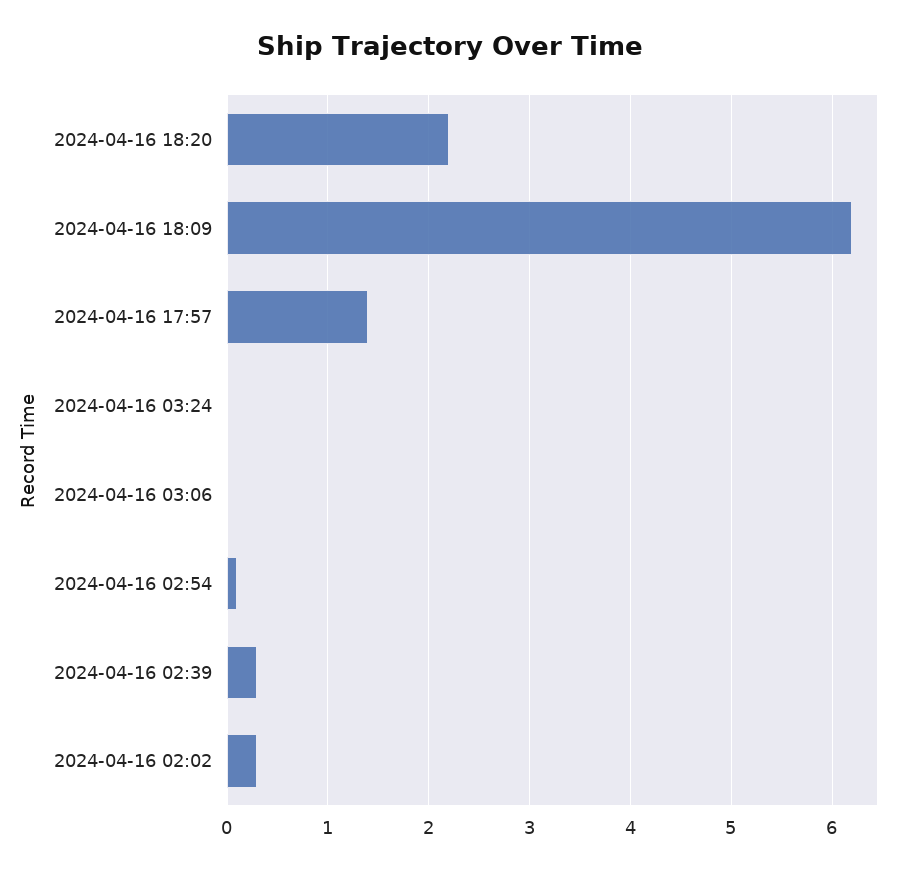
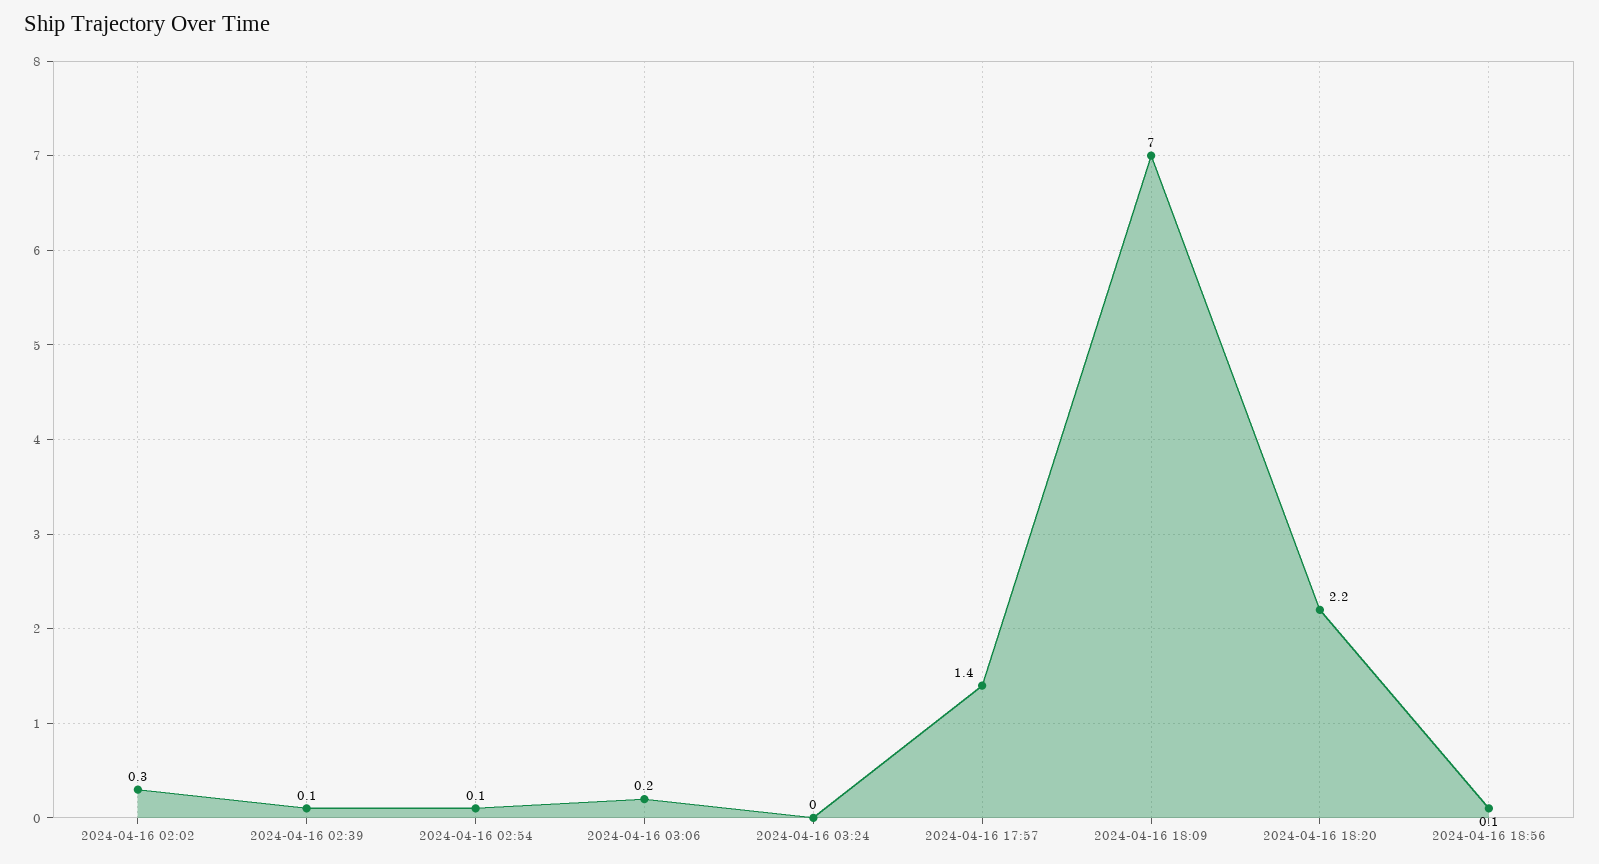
2024-04-16 18:09: 6.2 -> 7
2024-04-16 03:06: 0 -> 0.2
2024-04-16 02:39: 0.3 -> 0.1
2024-04-16 18:56: none -> 0.1

